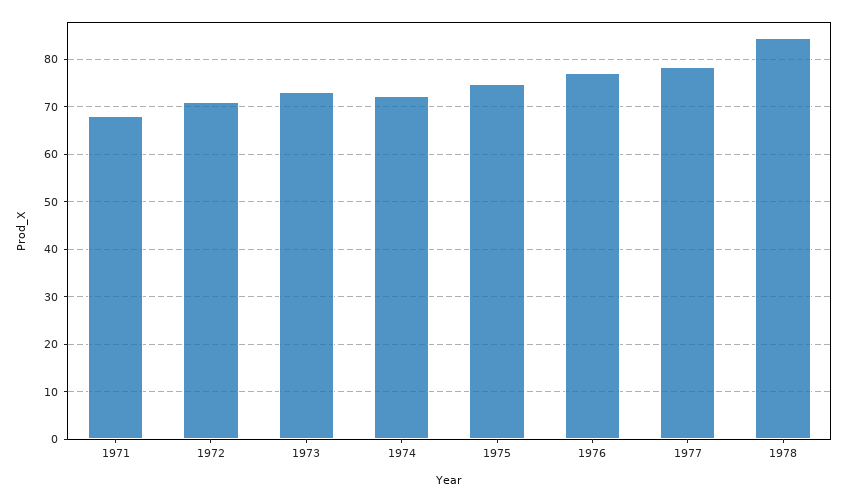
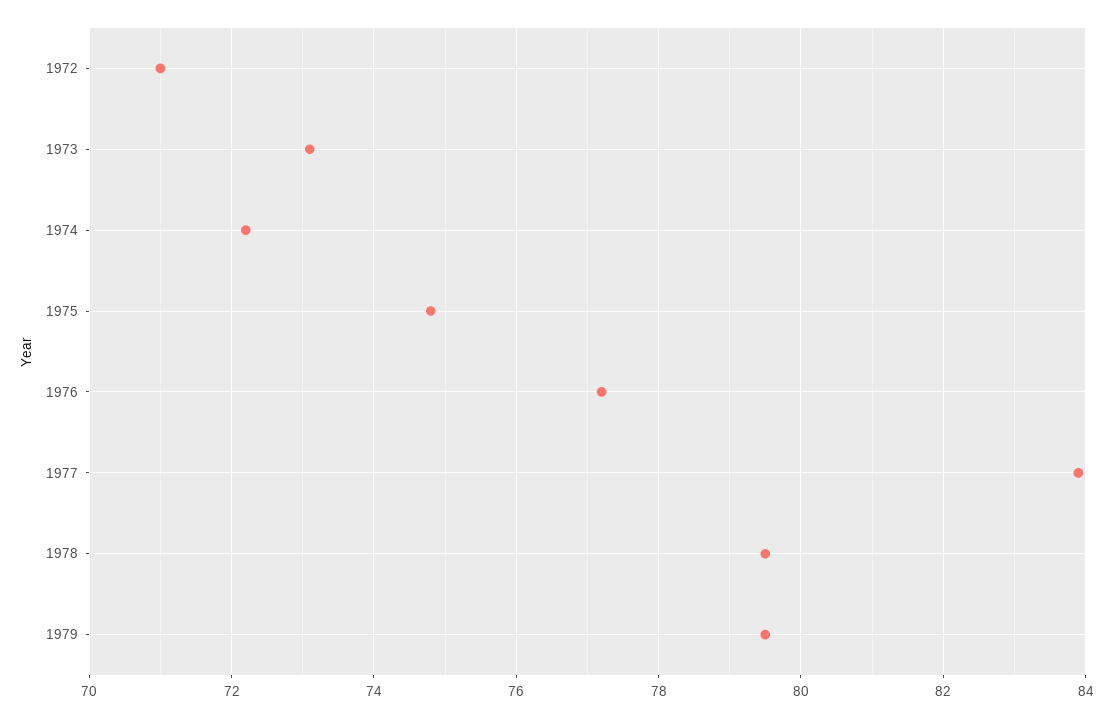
1971: 68 -> none
1977: 78 -> 84
1978: 84 -> 79.5
1979: none -> 79.5

